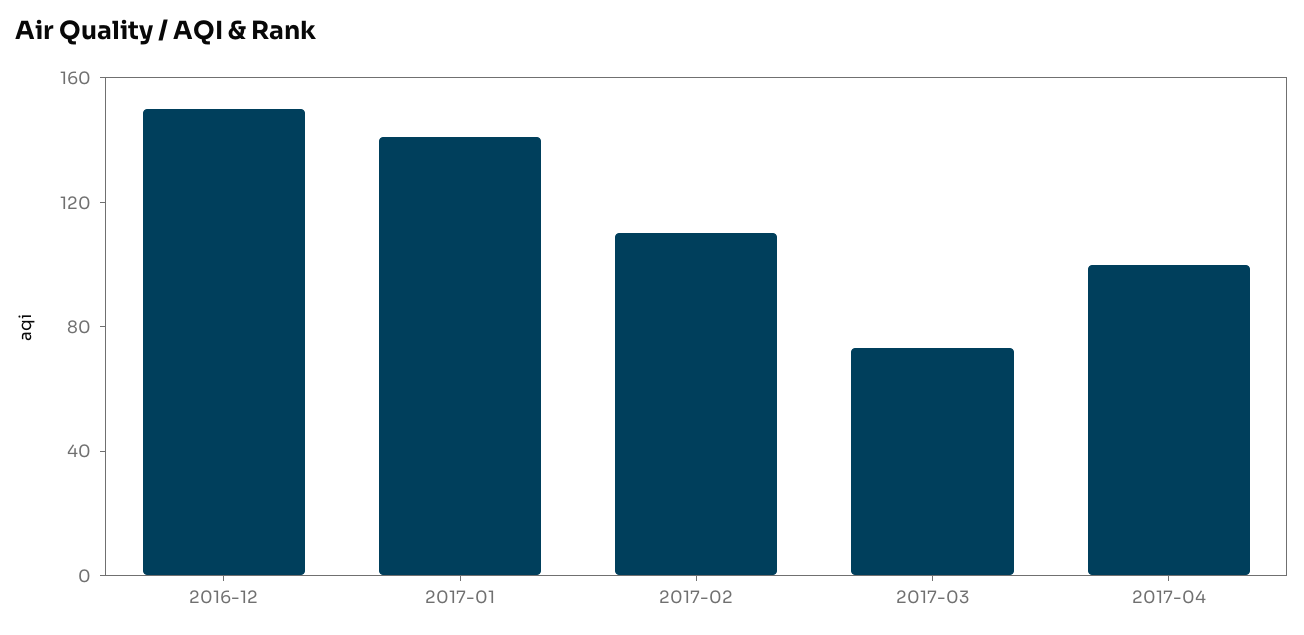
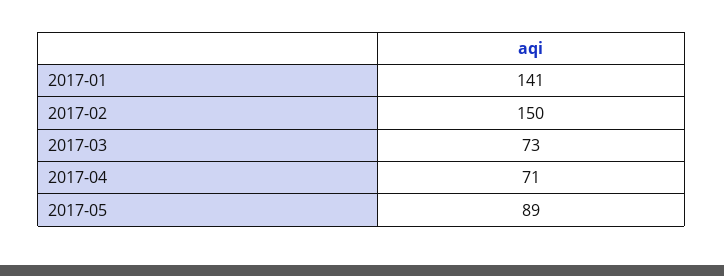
2016-12: 150 -> none
2017-02: 110 -> 150
2017-04: 100 -> 71
2017-05: none -> 89

